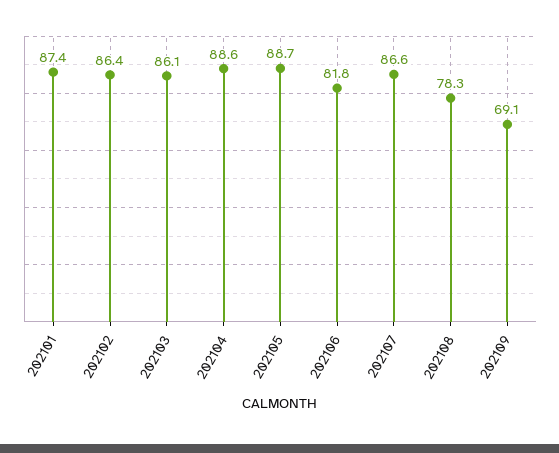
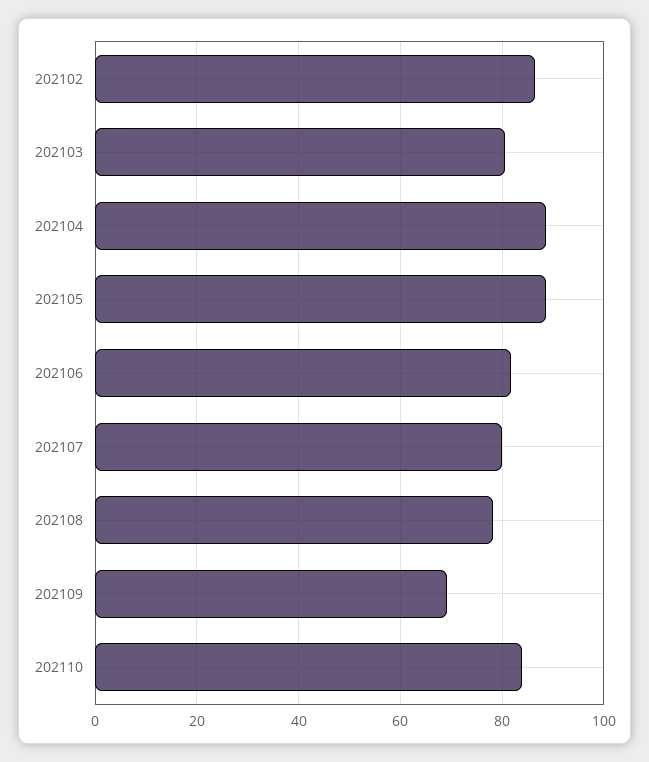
202101: 87.4 -> none
202103: 86.1 -> 80
202107: 86.6 -> 80
202110: none -> 84

